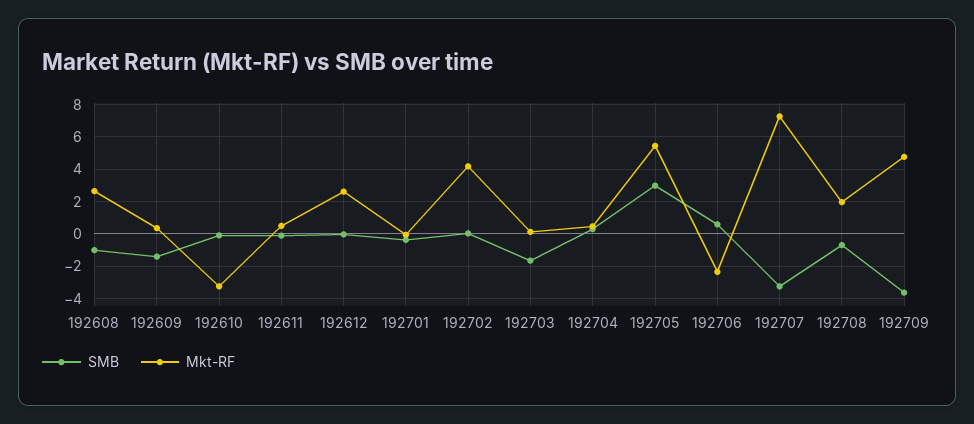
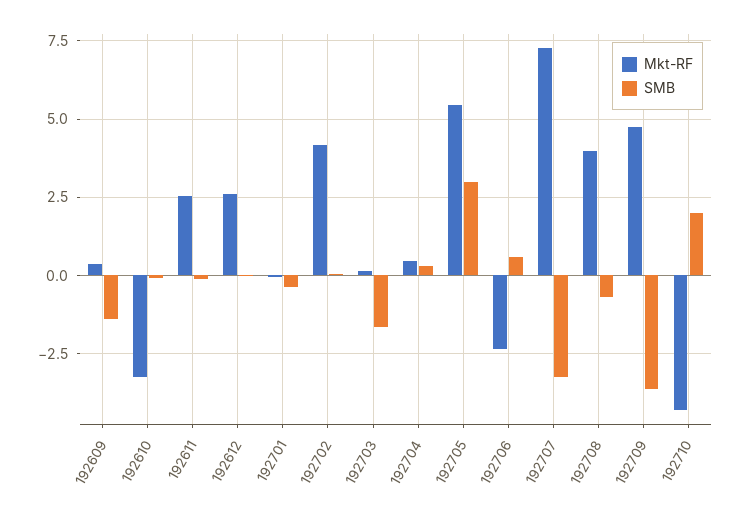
SMB, 192608: -1 -> none
Mkt-RF, 192608: 2.5 -> none
Mkt-RF, 192611: 0.5 -> 2.5
Mkt-RF, 192708: 2 -> 4
Mkt-RF, 192710: none -> -4.25
SMB, 192710: none -> 2

